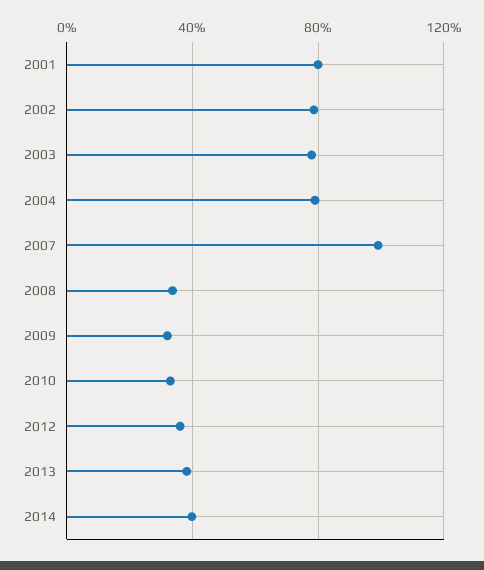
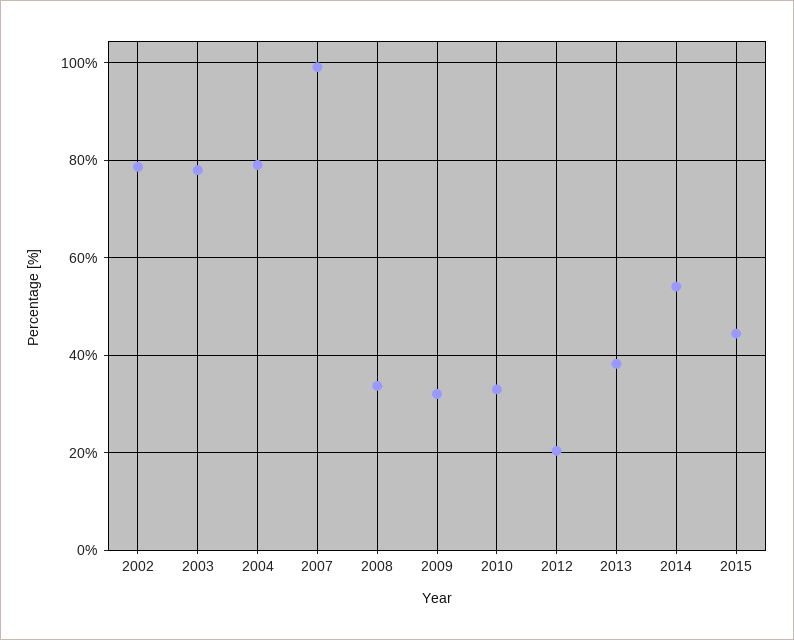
2001: 80 -> none
2012: 35 -> 20
2014: 40 -> 54
2015: none -> 44

